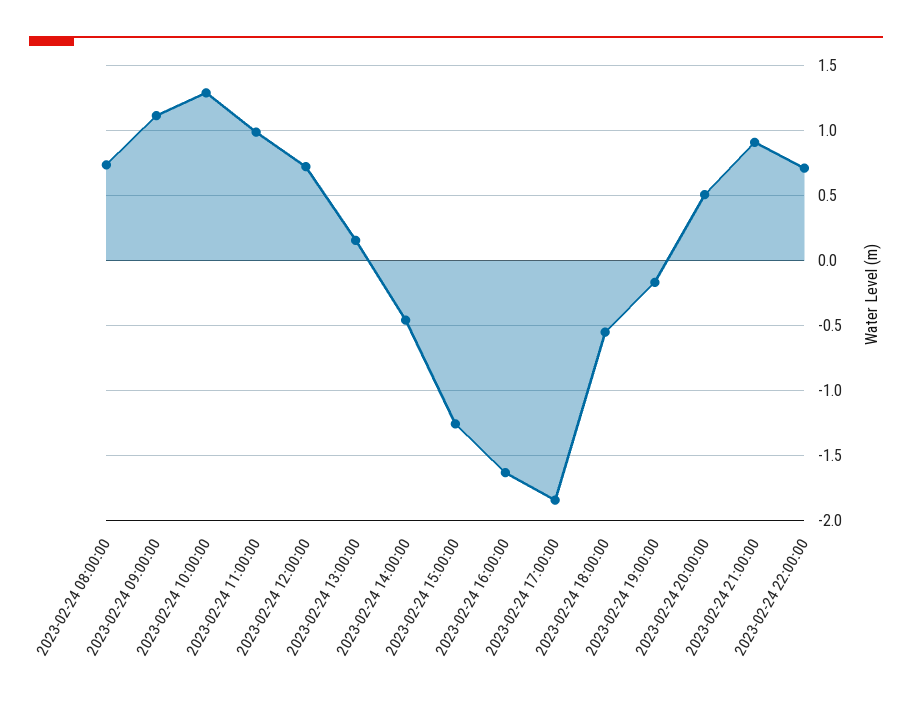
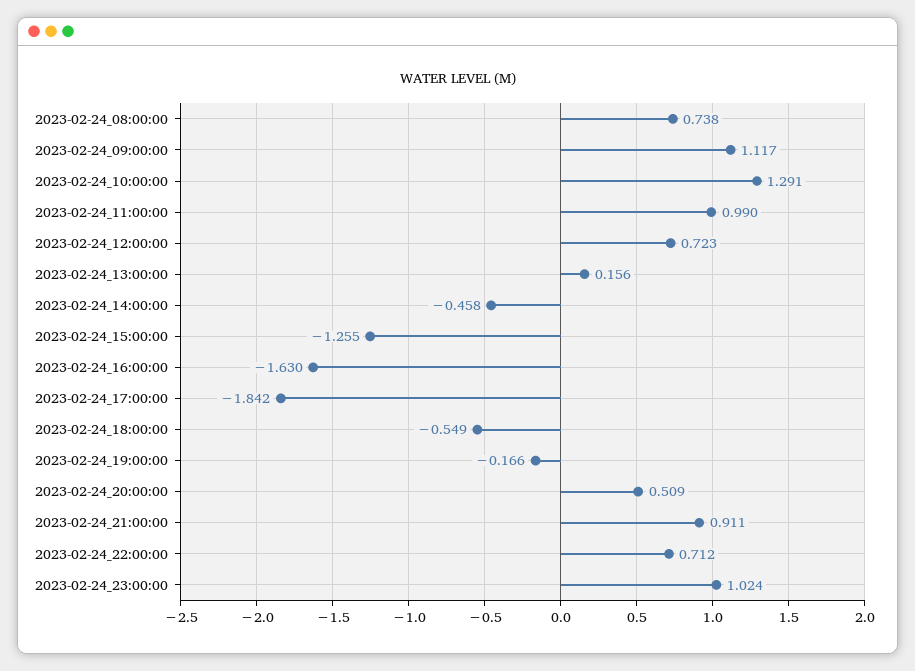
2023-02-24_23:00:00: none -> 1.024

